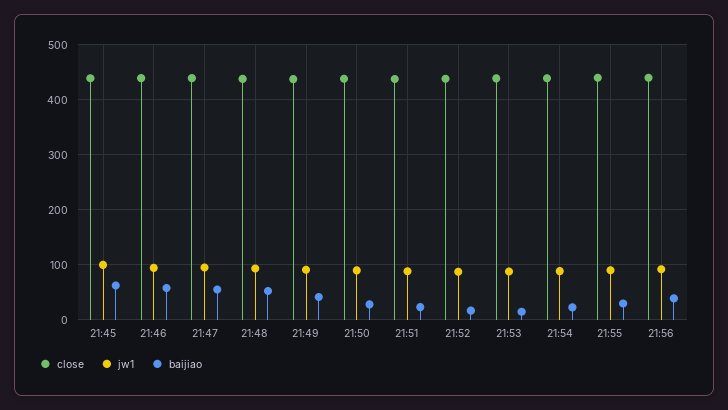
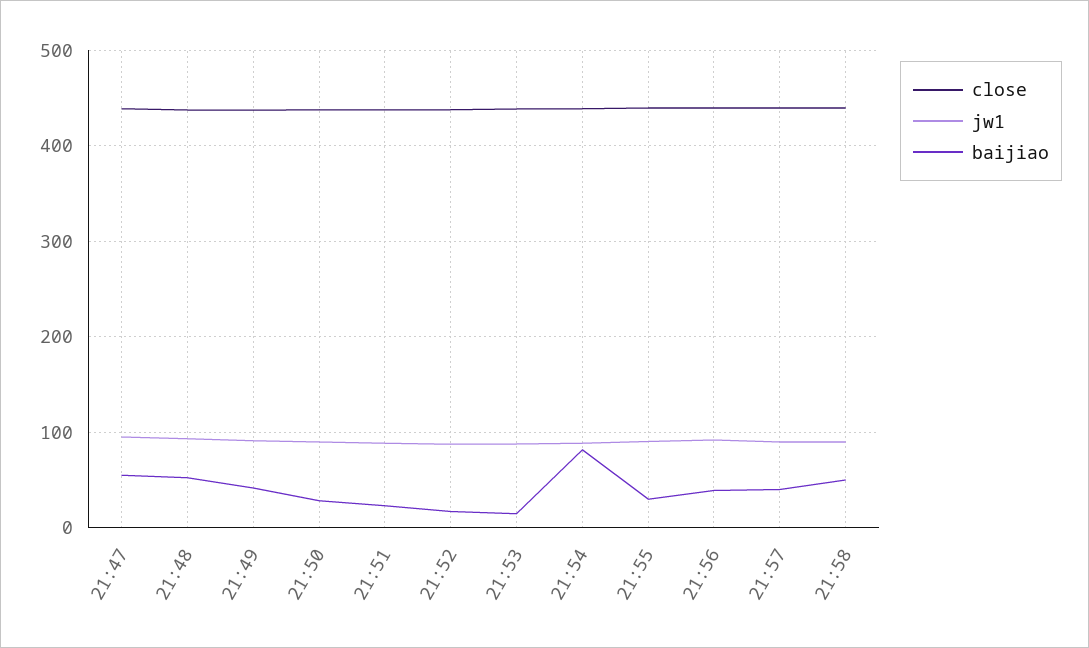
close, 21:45: 440 -> none
jw1, 21:45: 100 -> none
baijiao, 21:45: 60 -> none
close, 21:46: 440 -> none
jw1, 21:46: 100 -> none
baijiao, 21:46: 60 -> none
baijiao, 21:54: 20 -> 80
close, 21:57: none -> 440
jw1, 21:57: none -> 90
baijiao, 21:57: none -> 40
close, 21:58: none -> 440
jw1, 21:58: none -> 90
baijiao, 21:58: none -> 50

